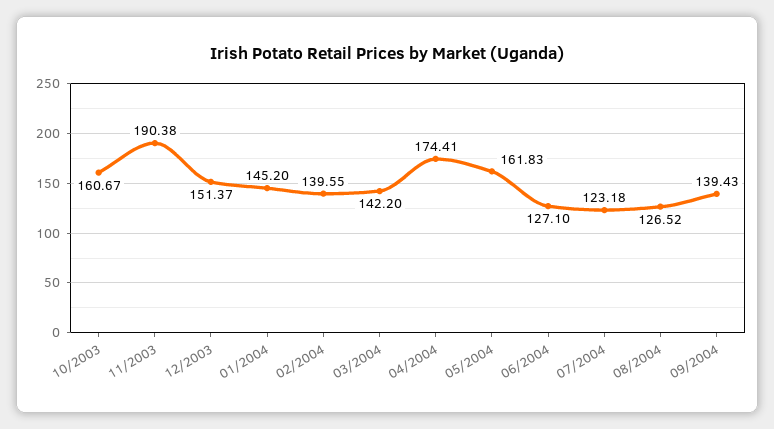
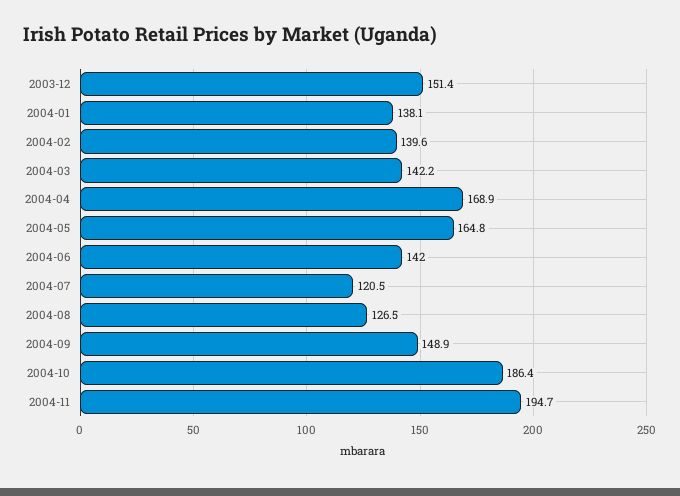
10/2003: 160.67 -> none
11/2003: 190.38 -> none
01/2004: 145.2 -> 138.1
04/2004: 174.41 -> 168.9
05/2004: 161.83 -> 164.8
06/2004: 127.1 -> 142
07/2004: 123.18 -> 120.5
09/2004: 139.43 -> 148.9
2004-10: none -> 186.4
2004-11: none -> 194.7

